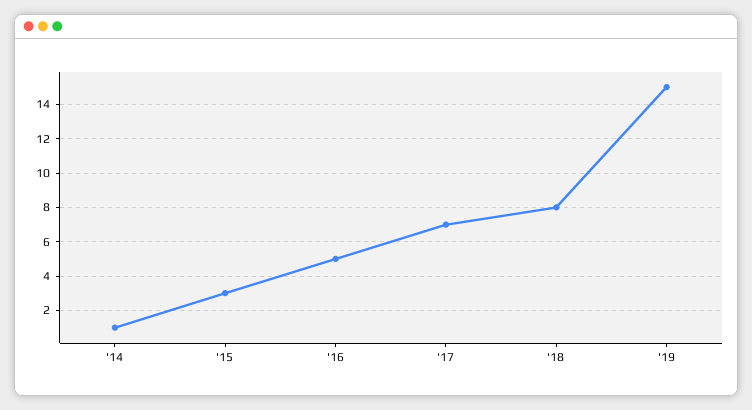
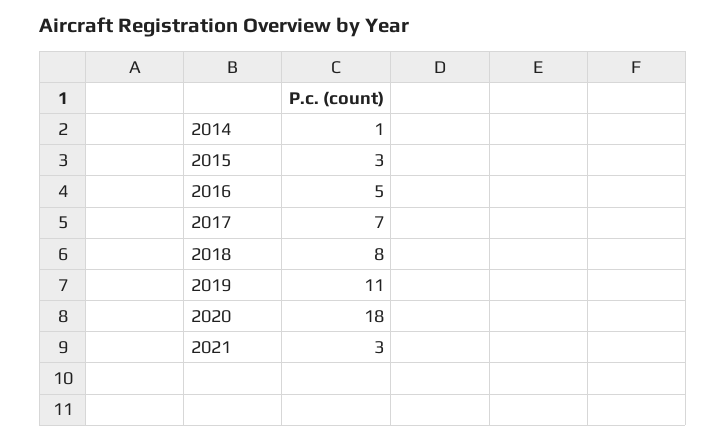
'19: 15 -> 11
2020: none -> 18
2021: none -> 3

